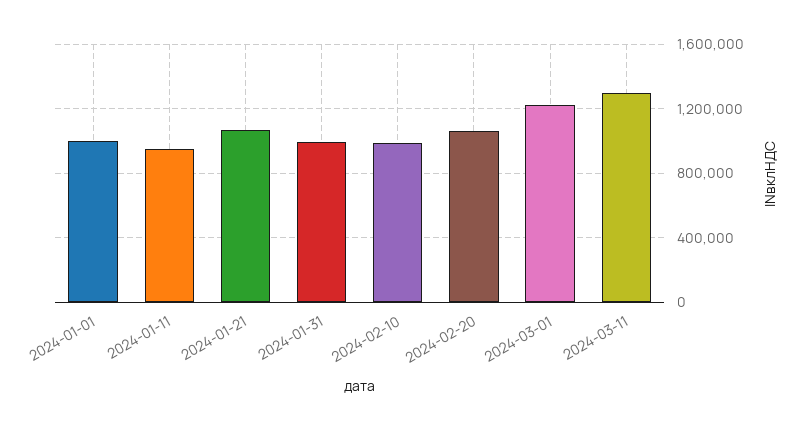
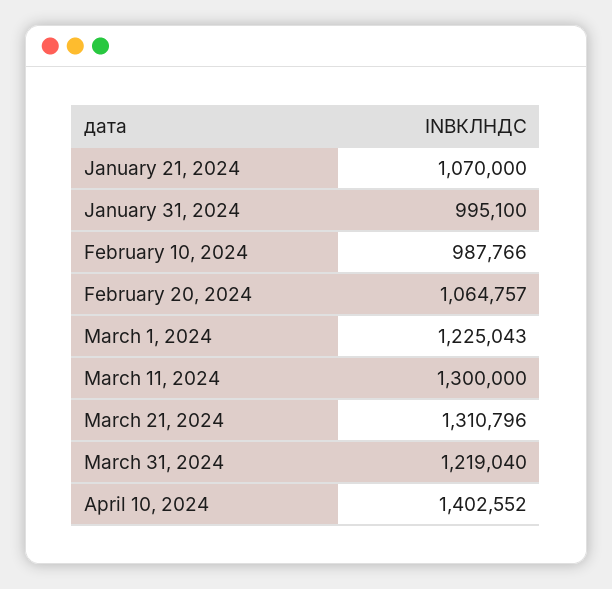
2024-01-01: 1000000 -> none
2024-01-11: 950000 -> none
March 21, 2024: none -> 1310796
March 31, 2024: none -> 1219040
April 10, 2024: none -> 1402552

